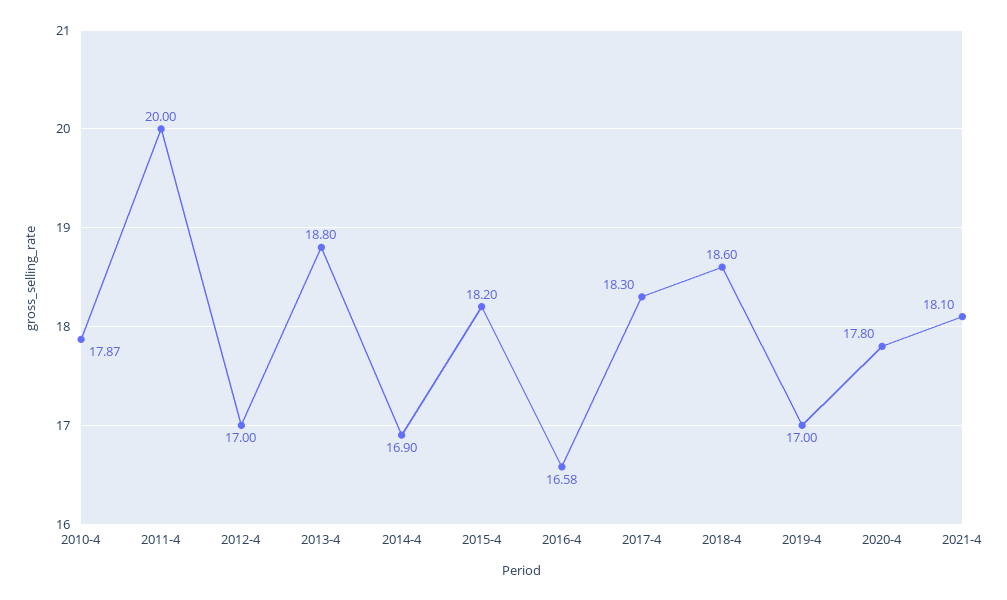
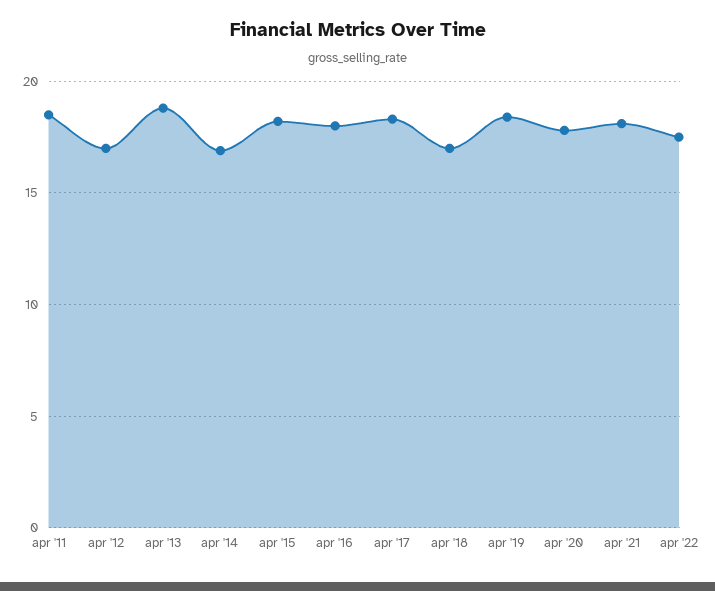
2010-4: 17.87 -> none
2011-4: 20 -> 18.5
2016-4: 16.58 -> 18
2018-4: 18.6 -> 17
2019-4: 17 -> 18.5
apr '22: none -> 17.5

